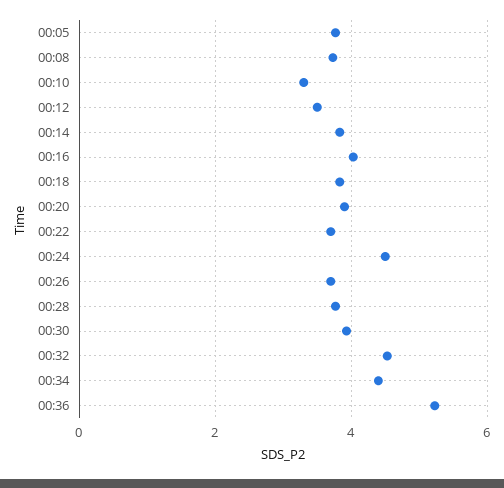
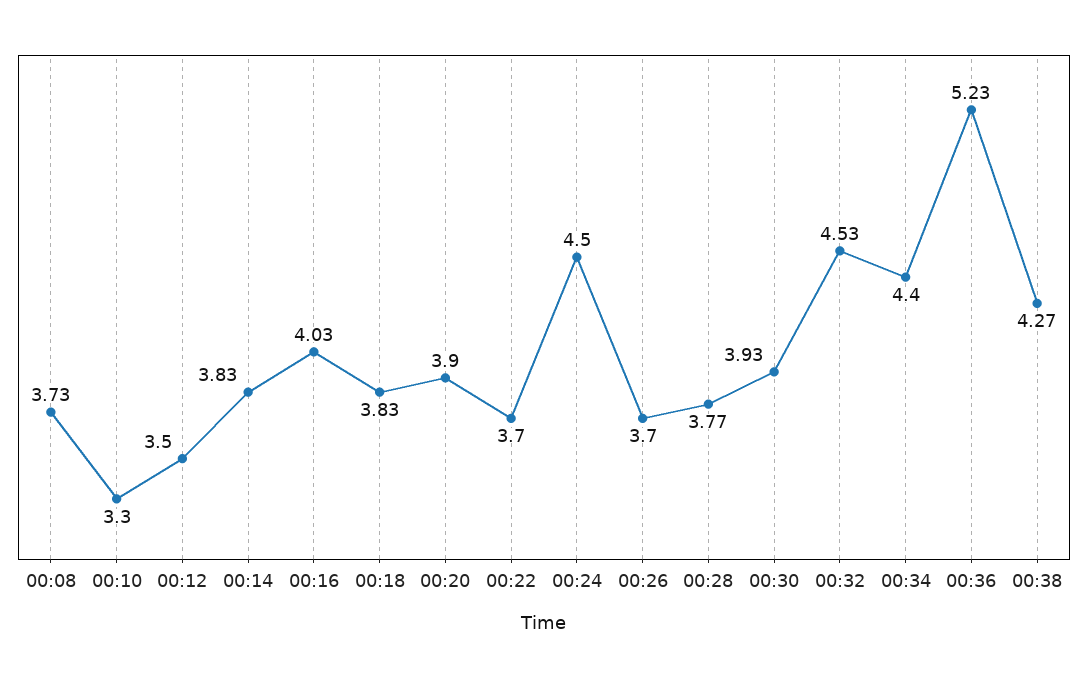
00:05: 3.8 -> none
00:38: none -> 4.27

